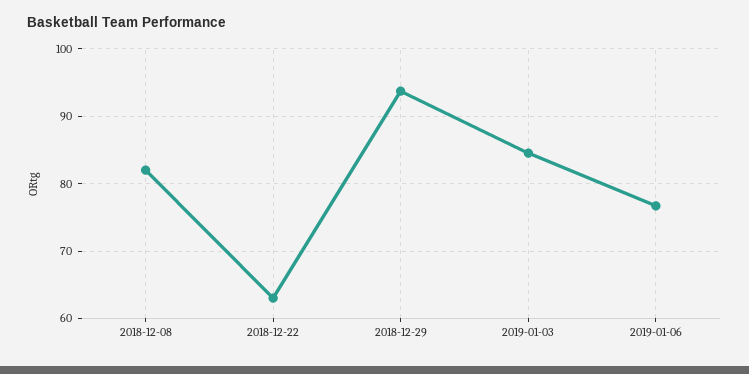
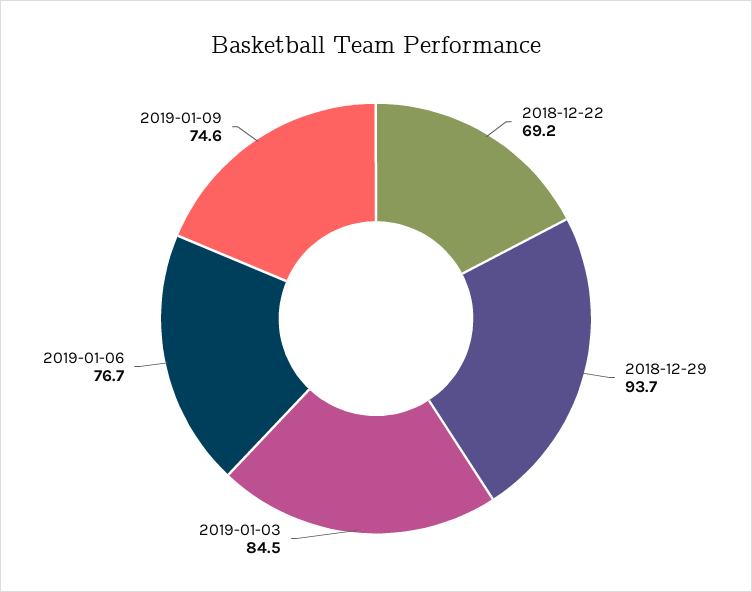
2018-12-08: 82 -> none
2018-12-22: 63 -> 69.2
2019-01-09: none -> 74.6

